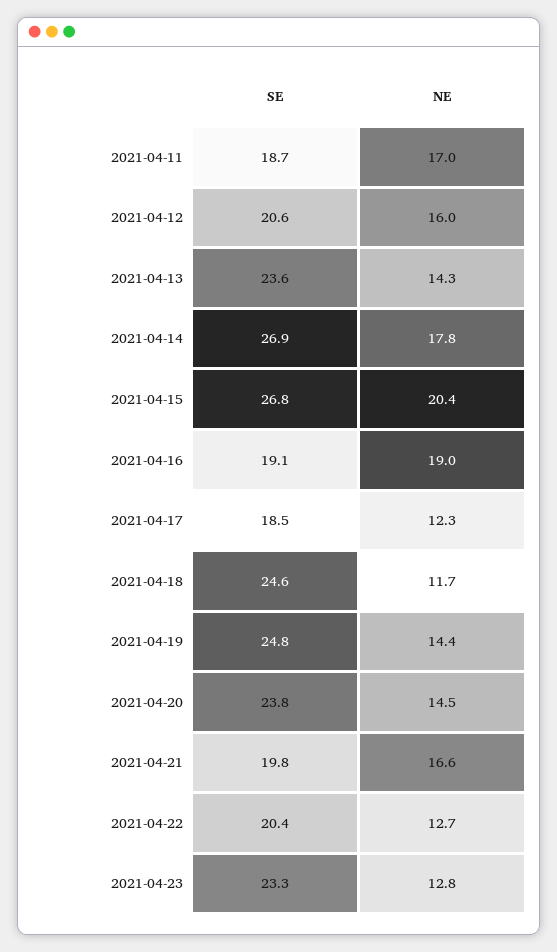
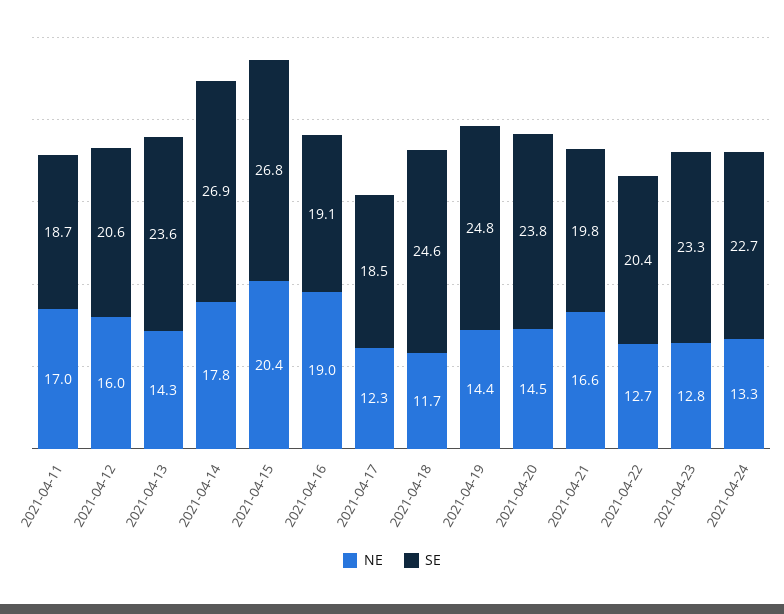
NE, 2021-04-24: none -> 13.3
SE, 2021-04-24: none -> 22.7

